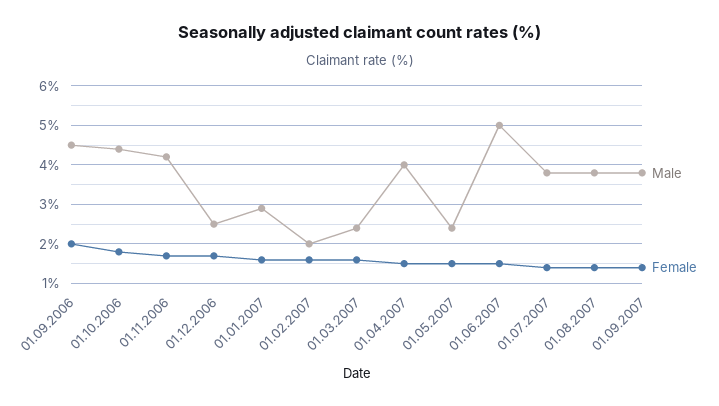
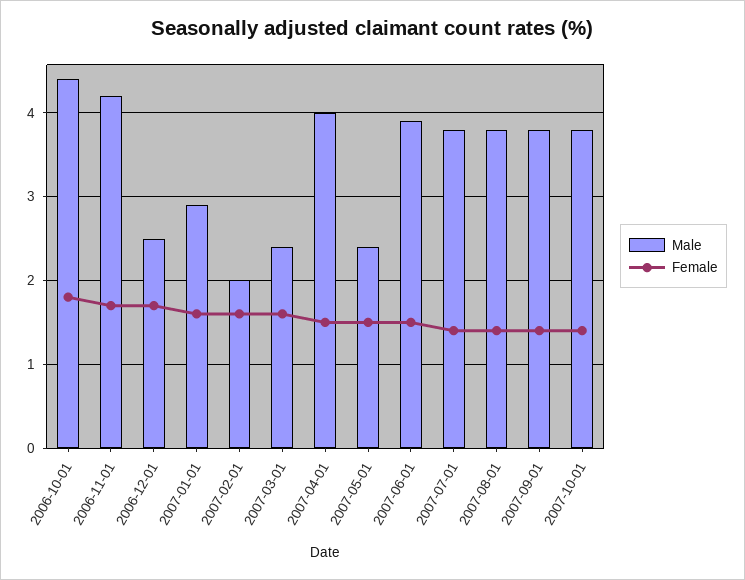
Male, 01.09.2006: 4.5 -> none
Female, 01.09.2006: 2 -> none
Male, 01.06.2007: 5 -> 3.9
Male, 2007-10-01: none -> 3.8
Female, 2007-10-01: none -> 1.4

